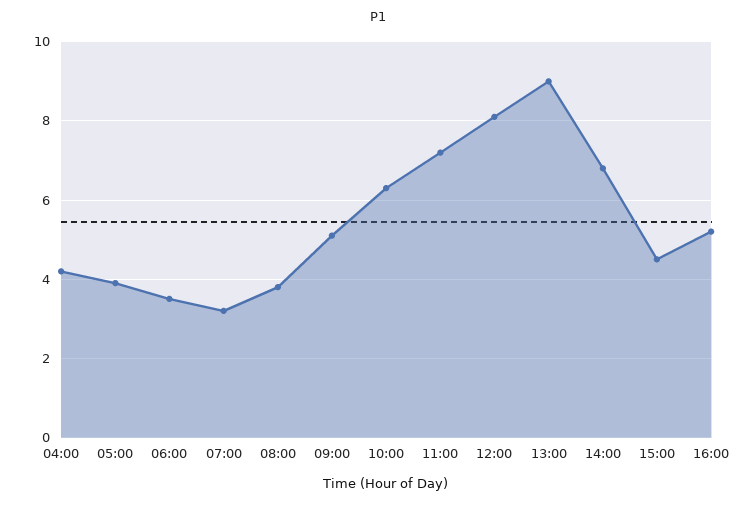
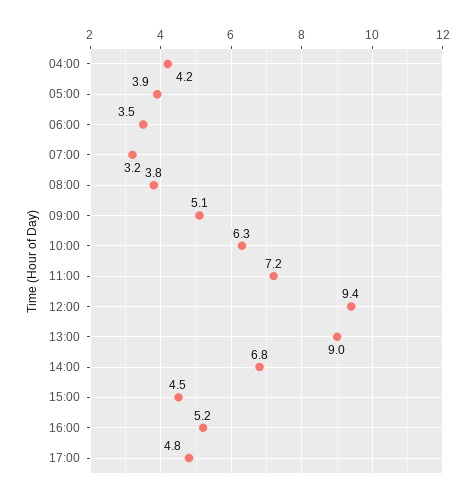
12:00: 8 -> 9.4
17:00: none -> 4.8

